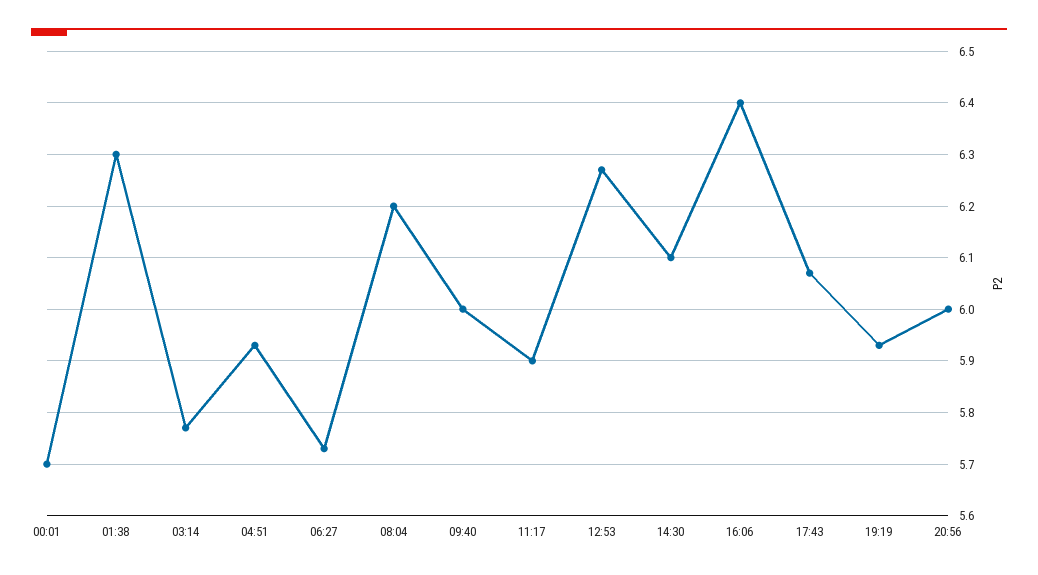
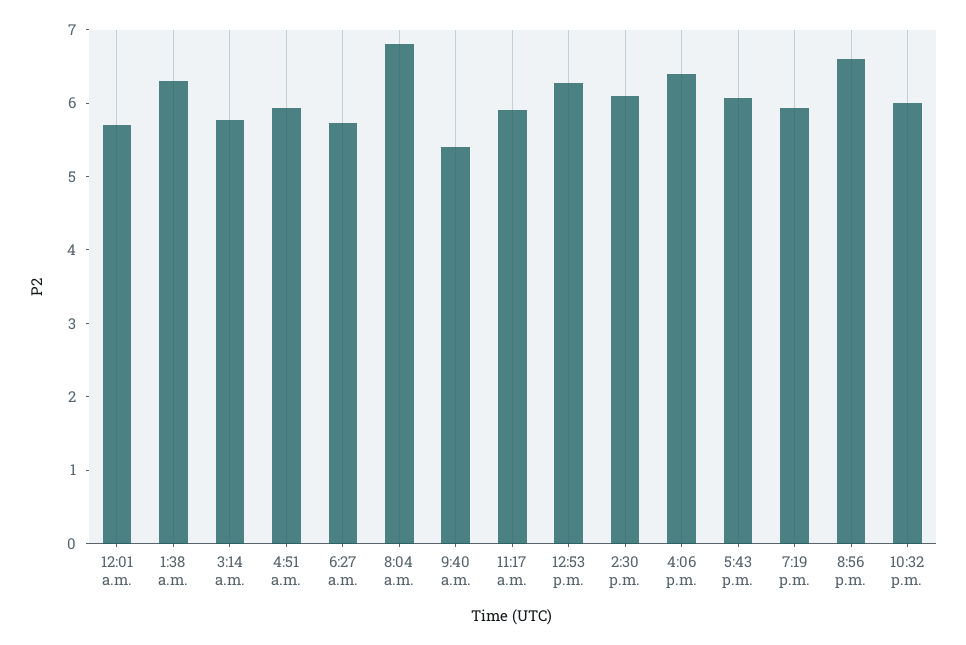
08:04: 6.2 -> 6.8
09:40: 6 -> 5.4
20:56: 6 -> 6.6
10:32 p.m.: none -> 6

